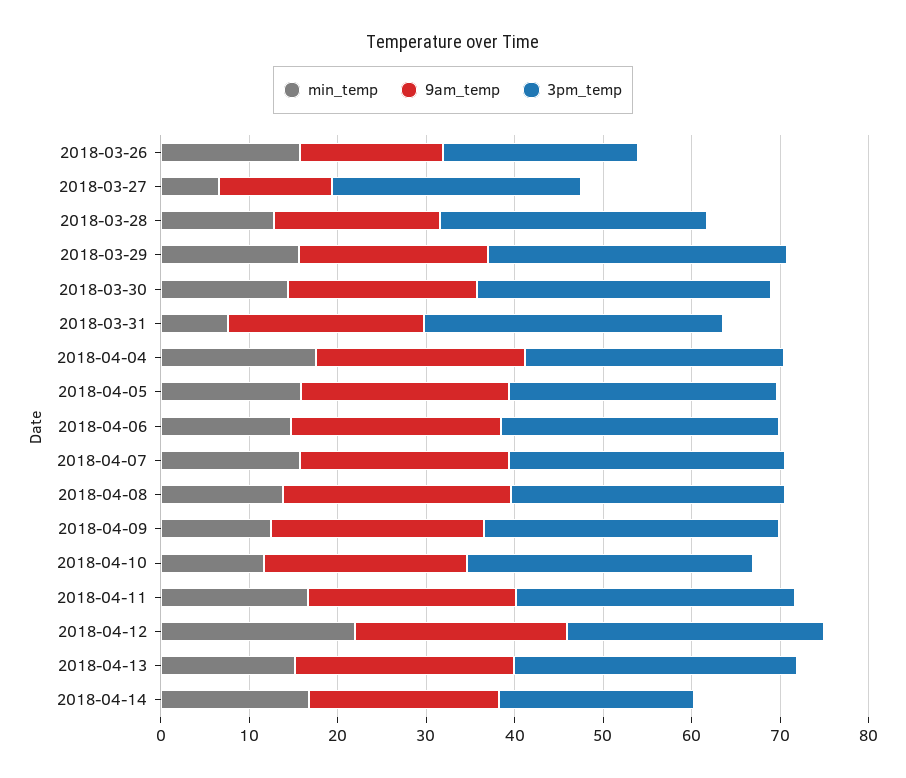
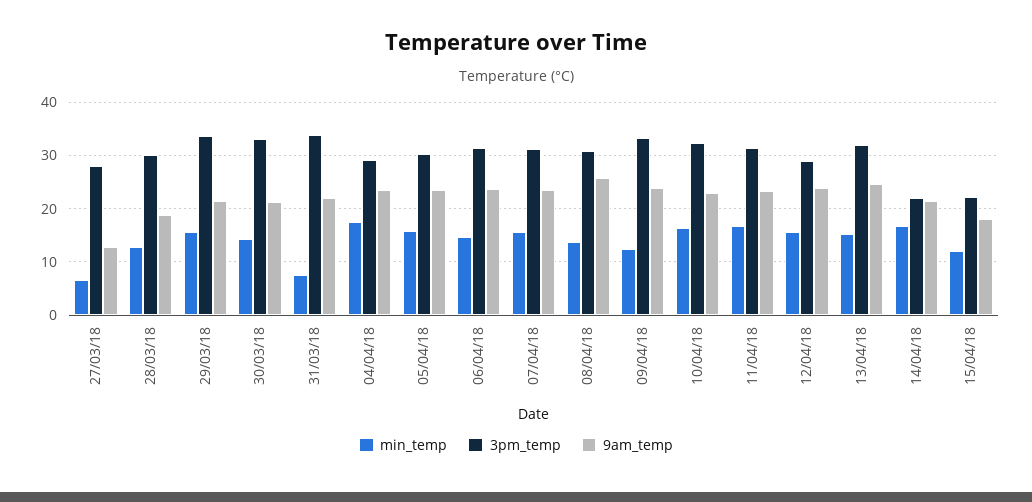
min_temp, 2018-03-26: 16 -> none
9am_temp, 2018-03-26: 16 -> none
3pm_temp, 2018-03-26: 22 -> none
min_temp, 2018-04-10: 12 -> 16
min_temp, 2018-04-12: 22 -> 16
min_temp, 15/04/18: none -> 12
3pm_temp, 15/04/18: none -> 22
9am_temp, 15/04/18: none -> 18

